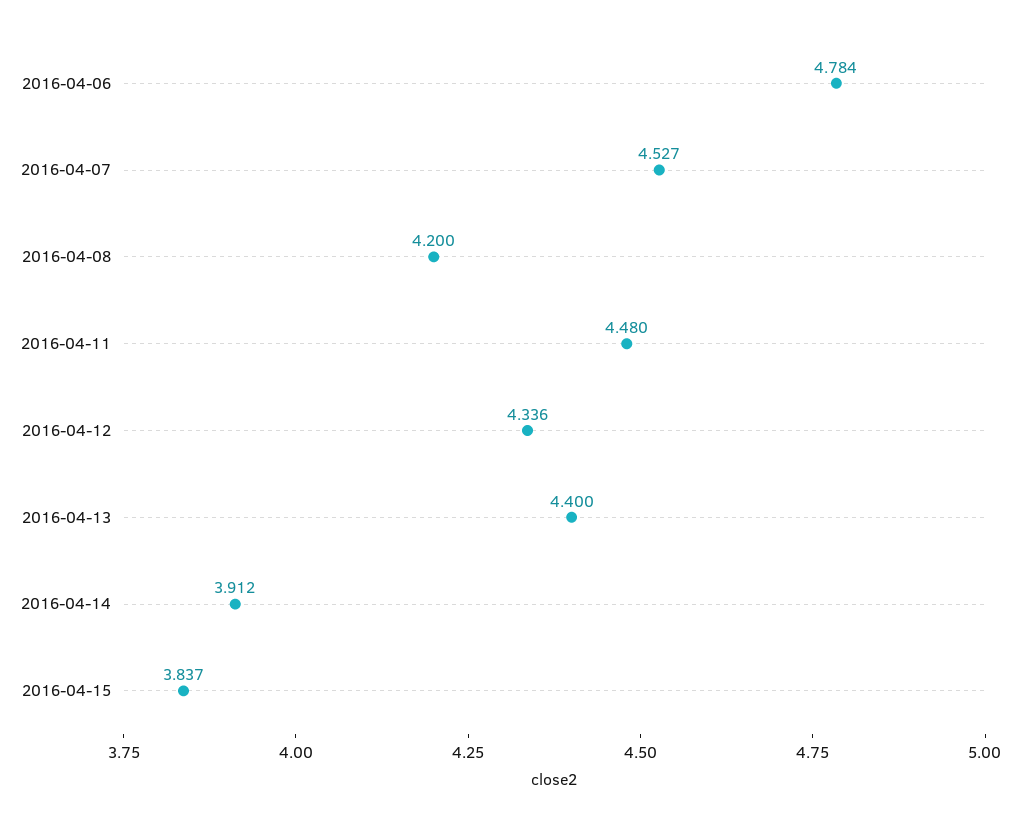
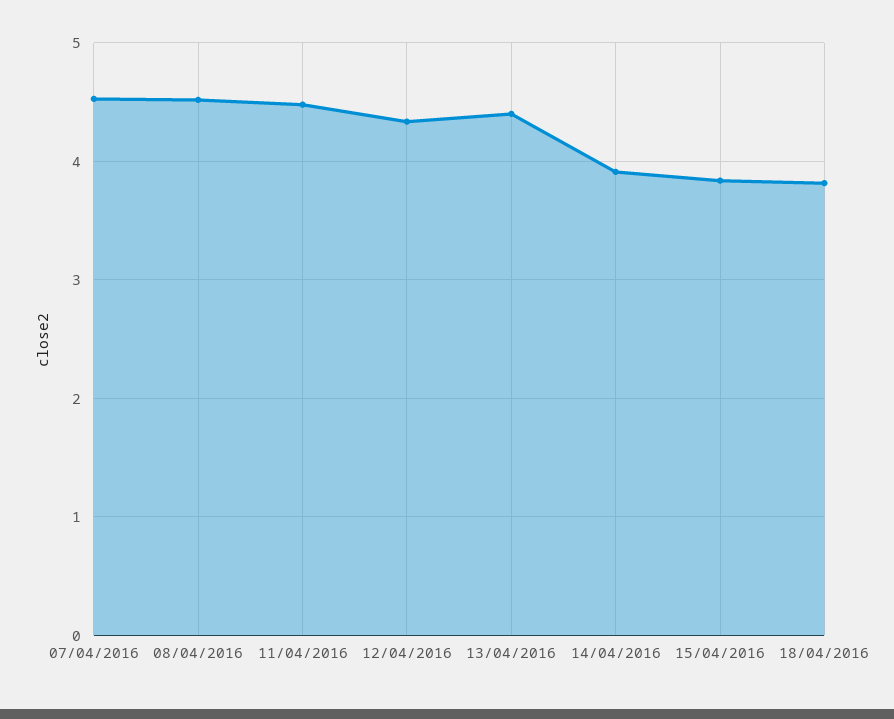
2016-04-06: 4.784 -> none
2016-04-08: 4.2 -> 4.5
18/04/2016: none -> 3.8

